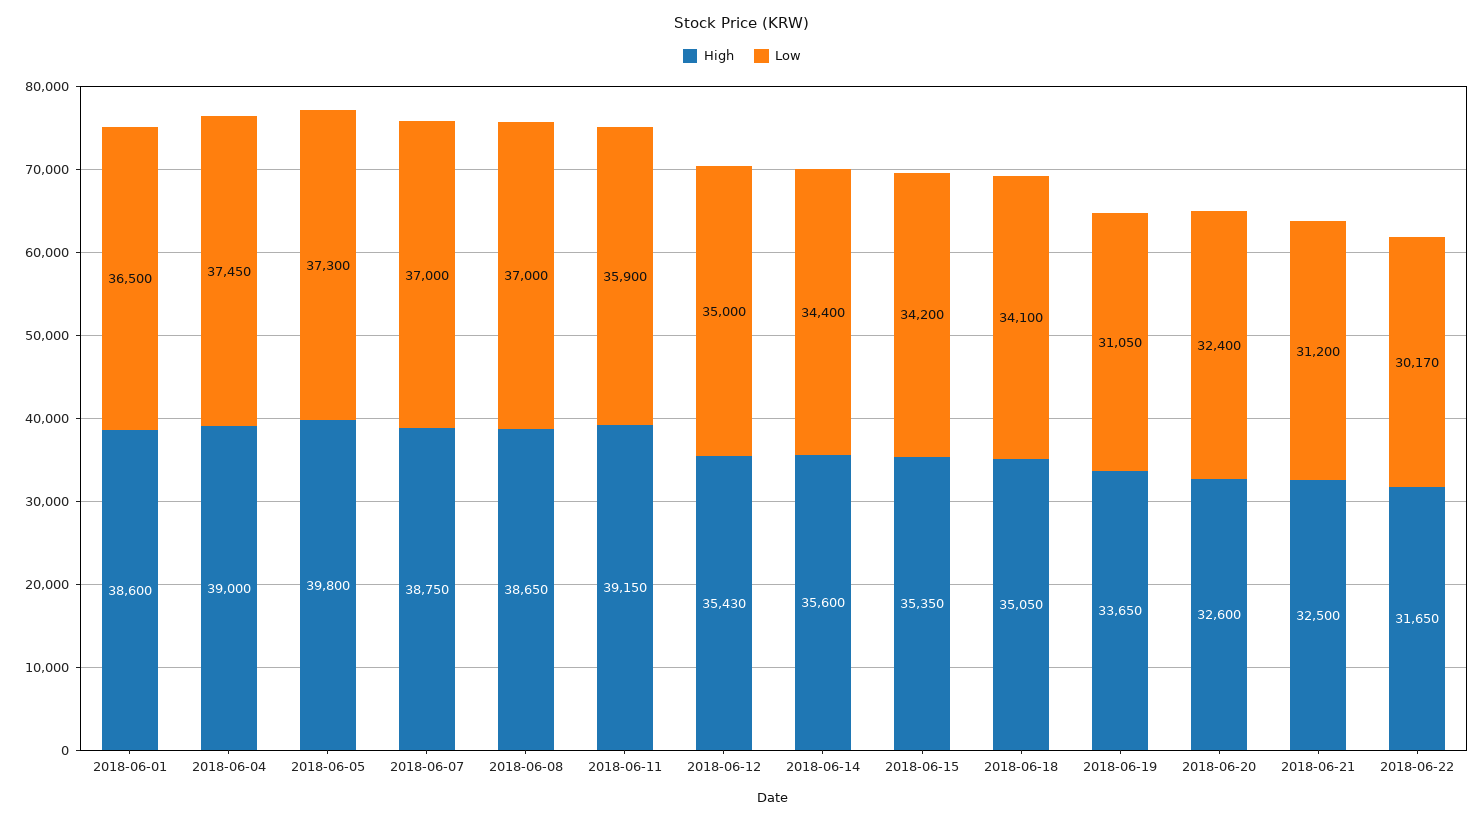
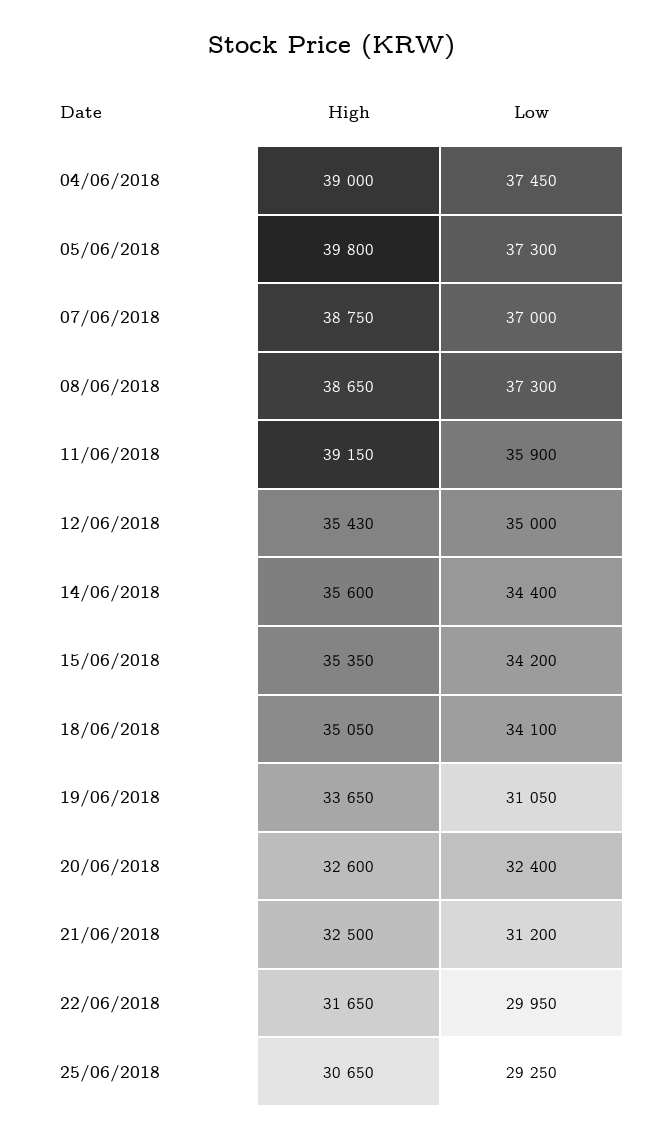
High, 2018-06-01: 38600 -> none
Low, 2018-06-01: 36500 -> none
Low, 2018-06-08: 37000 -> 37300
Low, 2018-06-22: 30170 -> 29950
High, 25/06/2018: none -> 30650
Low, 25/06/2018: none -> 29250

